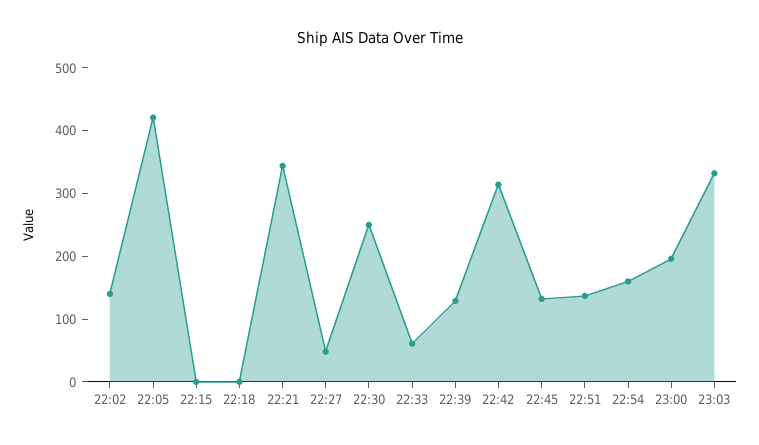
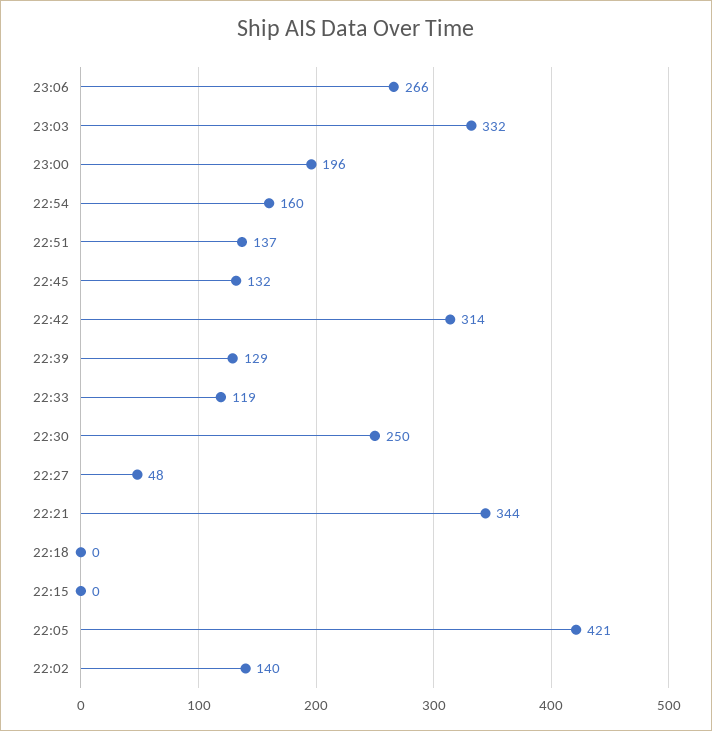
22:33: 60 -> 119
23:06: none -> 266

